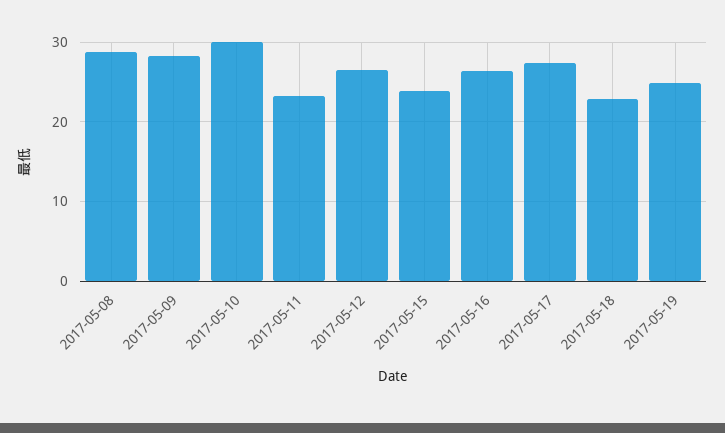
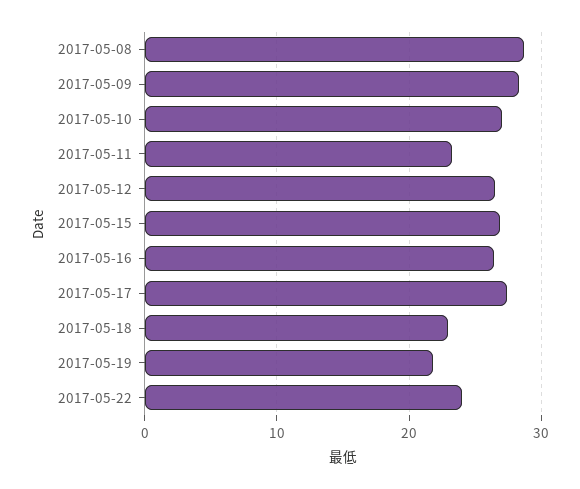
2017-05-10: 30 -> 27
2017-05-15: 24 -> 27
2017-05-19: 25 -> 22
2017-05-22: none -> 24

